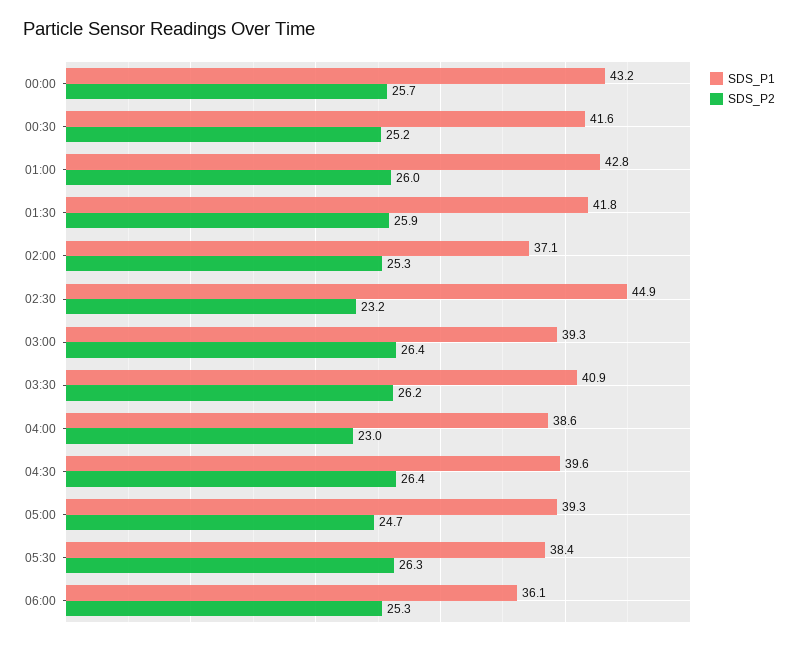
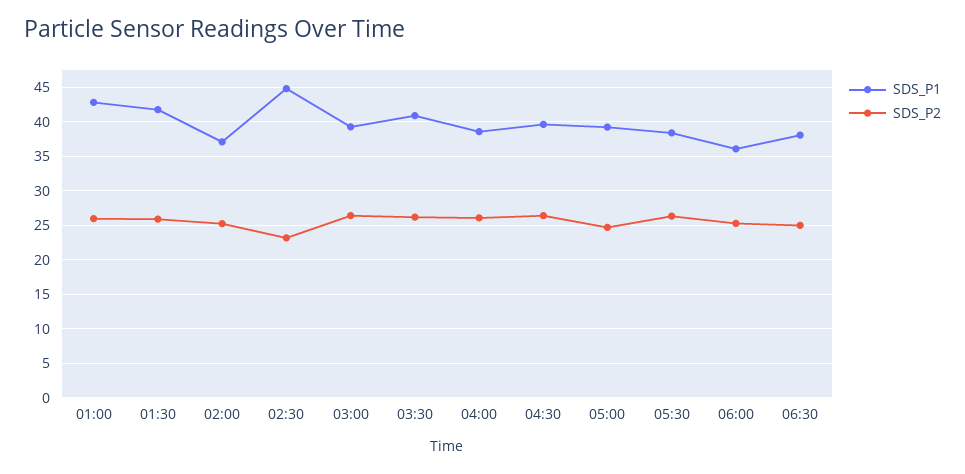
SDS_P1, 00:00: 43.2 -> none
SDS_P2, 00:00: 25.7 -> none
SDS_P1, 00:30: 41.6 -> none
SDS_P2, 00:30: 25.2 -> none
SDS_P2, 04:00: 23 -> 26
SDS_P1, 06:30: none -> 38
SDS_P2, 06:30: none -> 25

